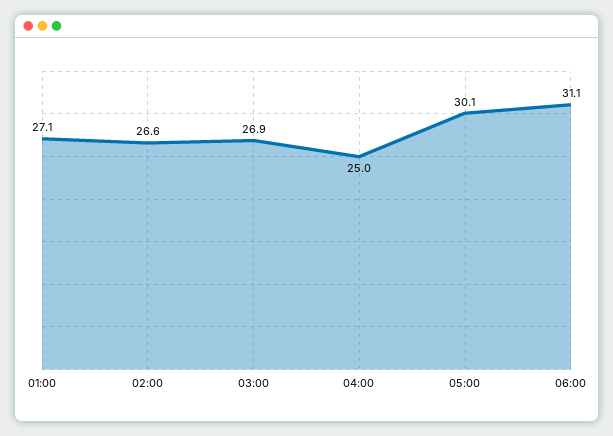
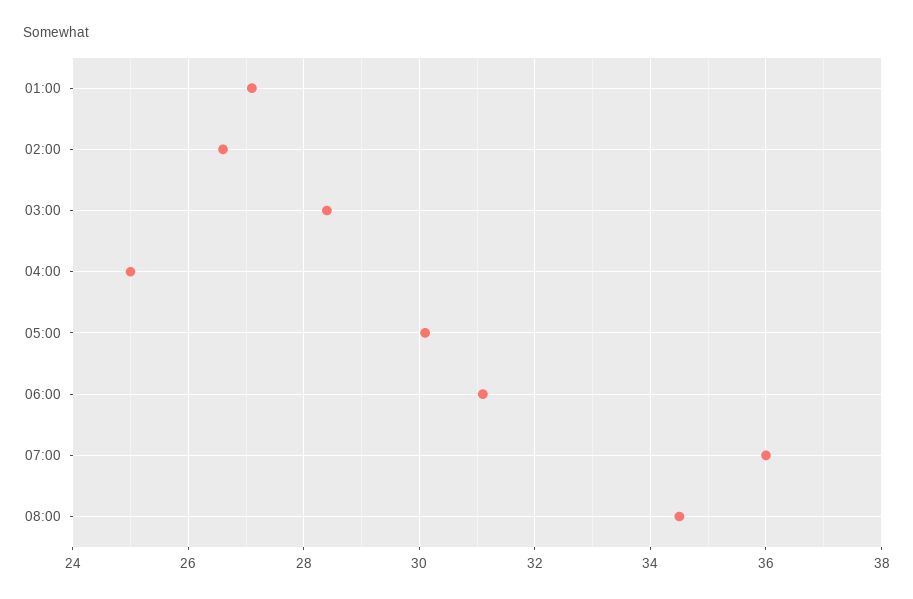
03:00: 26.9 -> 28.5
07:00: none -> 36
08:00: none -> 34.5

